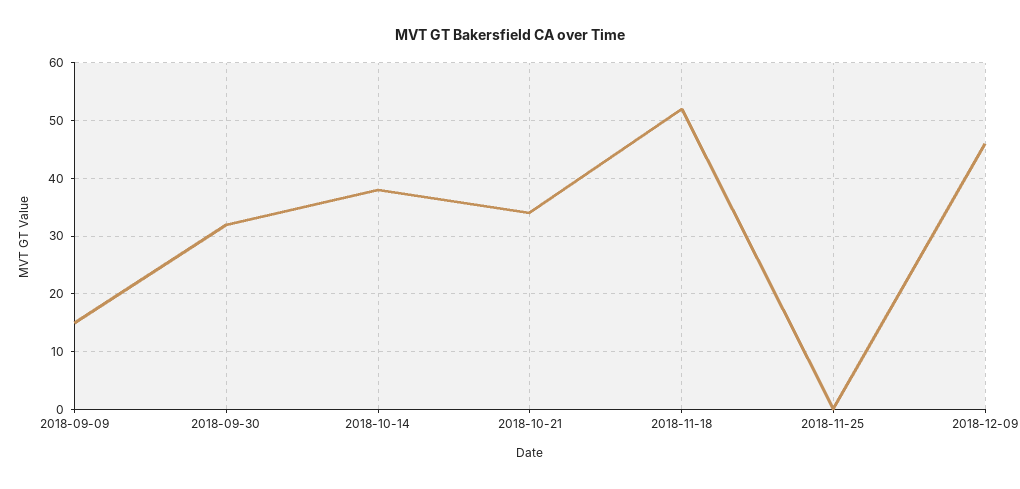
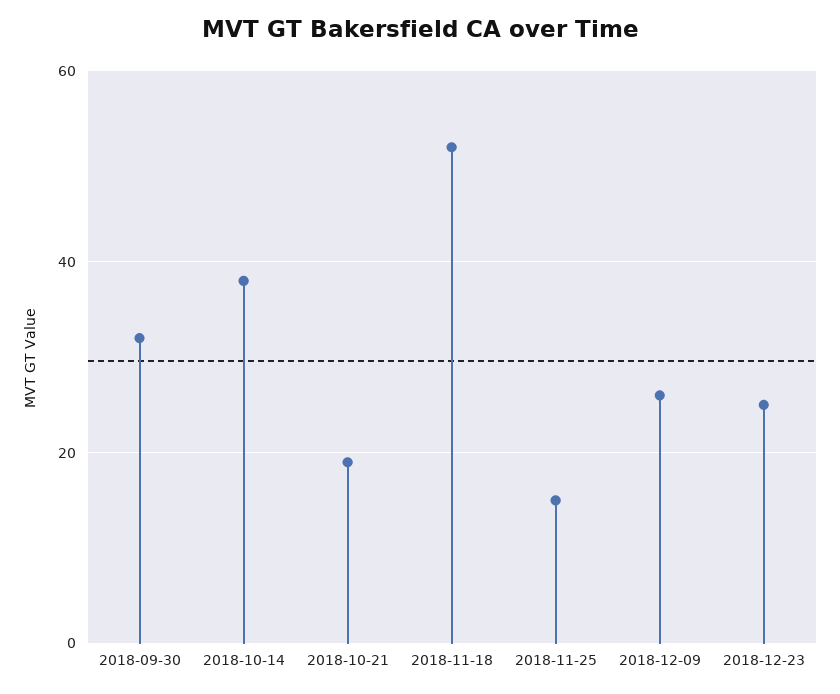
2018-09-09: 15 -> none
2018-10-21: 35 -> 20
2018-11-25: 0 -> 15
2018-12-09: 45 -> 25
2018-12-23: none -> 25

